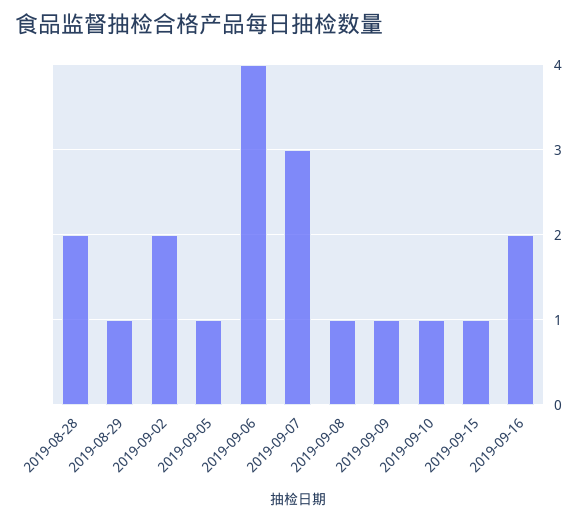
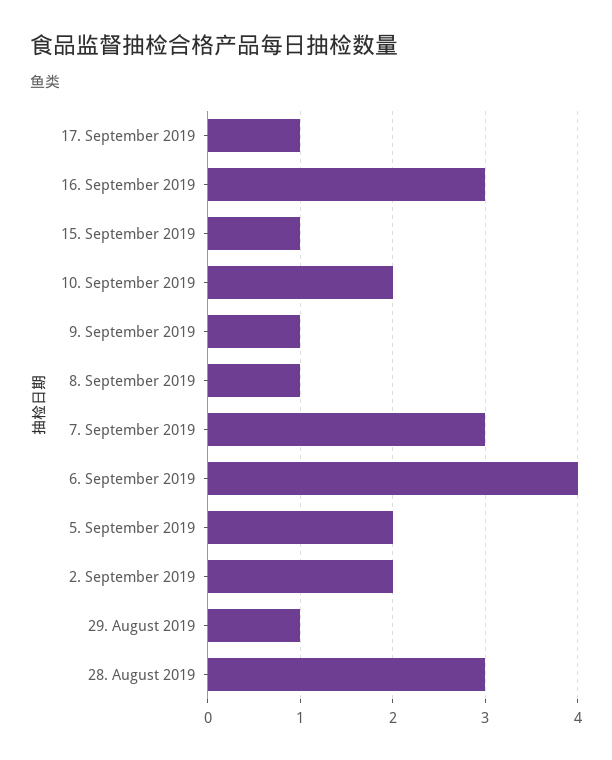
2019-08-28: 2 -> 3
2019-09-05: 1 -> 2
2019-09-10: 1 -> 2
2019-09-16: 2 -> 3
17. September 2019: none -> 1

